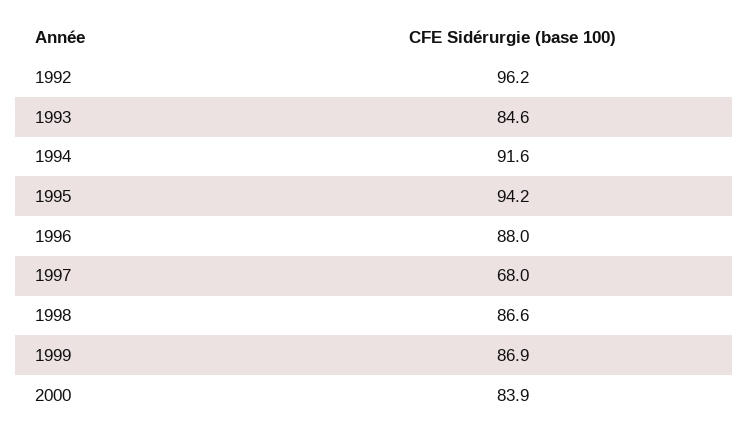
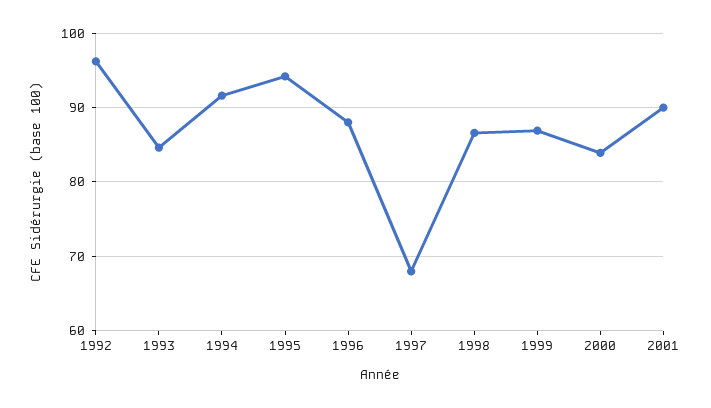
2001: none -> 90

